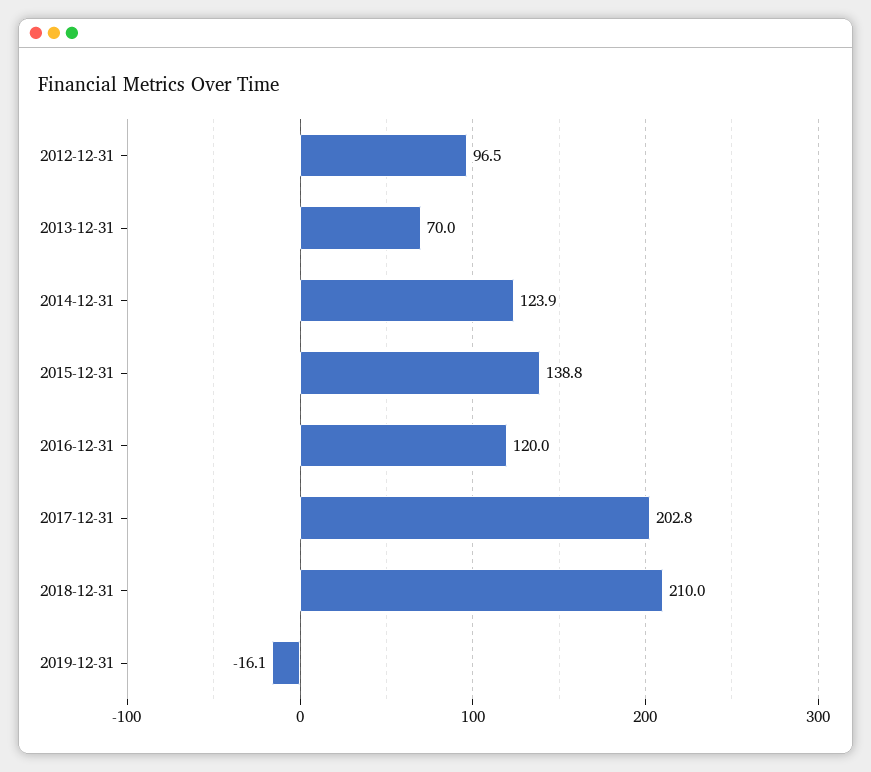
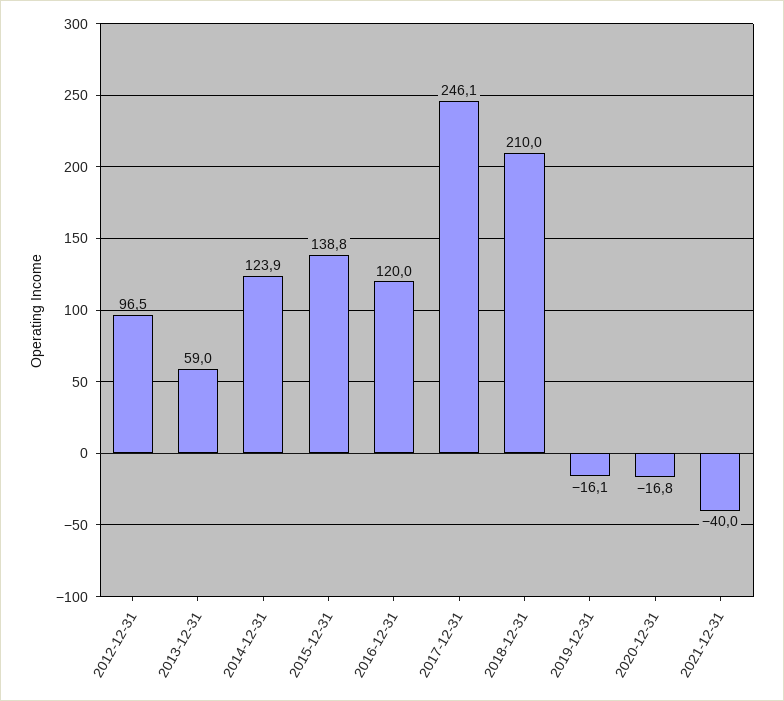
2013-12-31: 70 -> 59
2017-12-31: 202.8 -> 246.1
2020-12-31: none -> -16.8
2021-12-31: none -> -40

